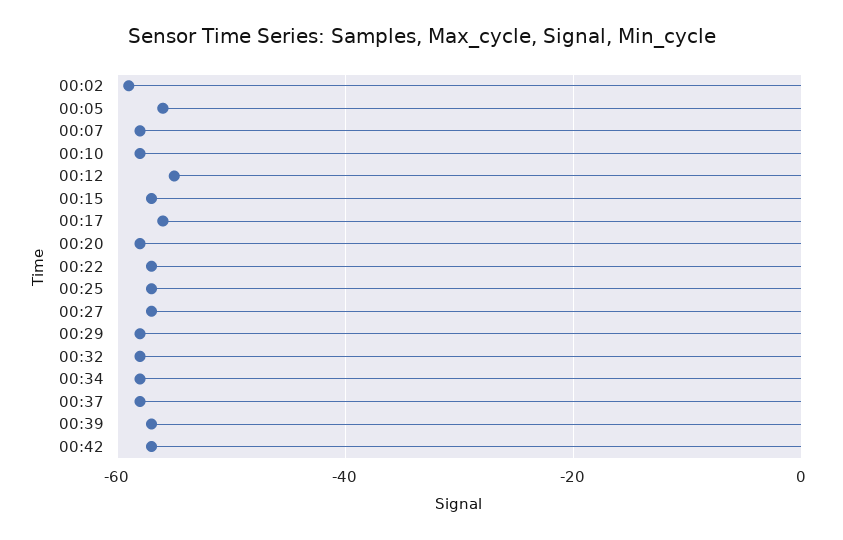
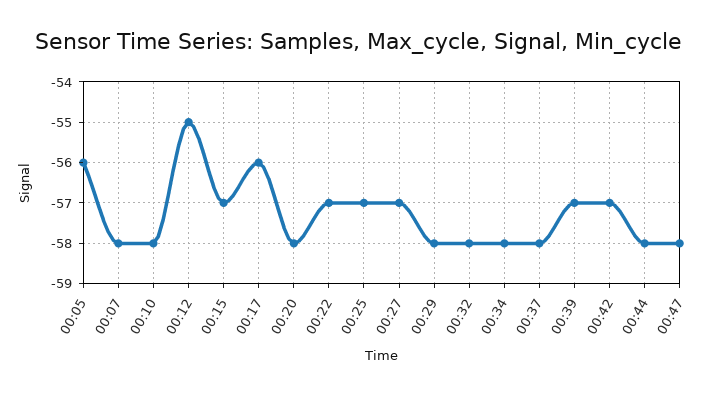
00:02: -60 -> none
00:44: none -> -58
00:47: none -> -58

